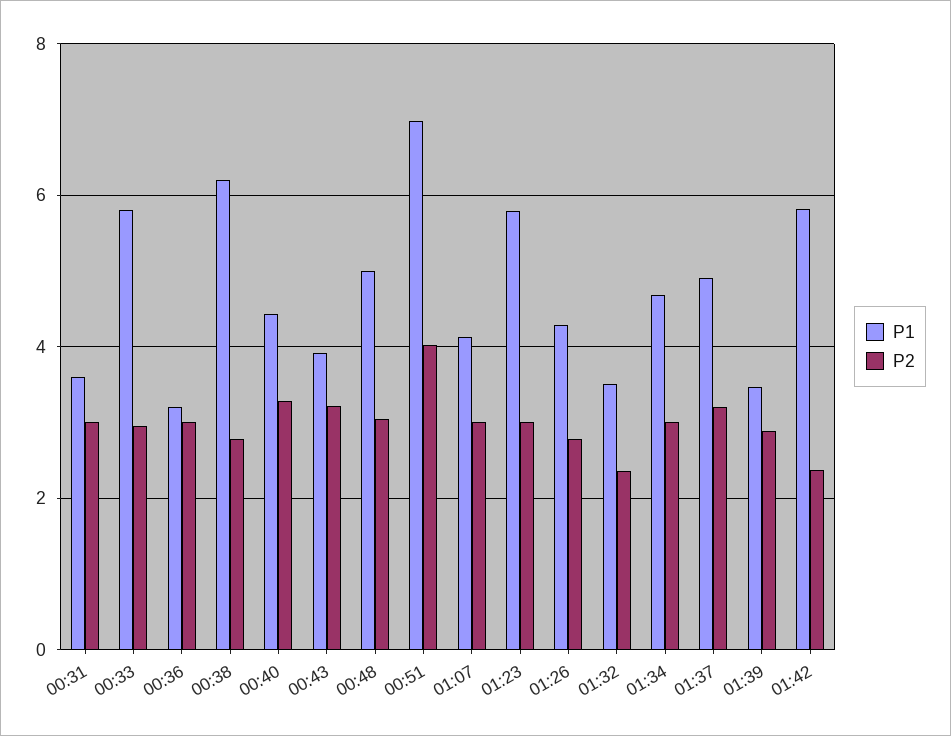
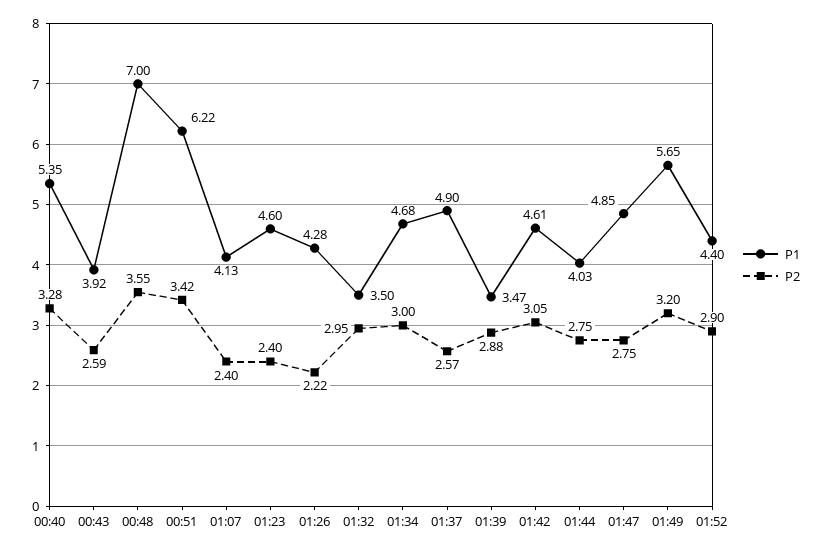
P1, 00:31: 3.6 -> none
P2, 00:31: 3 -> none
P1, 00:33: 5.8 -> none
P2, 00:33: 3 -> none
P1, 00:36: 3.2 -> none
P2, 00:36: 3 -> none
P1, 00:38: 6.2 -> none
P2, 00:38: 2.8 -> none
P1, 00:40: 4.4 -> 5.35
P2, 00:43: 3.2 -> 2.59
P1, 00:48: 5 -> 7
P2, 00:48: 3 -> 3.55
P1, 00:51: 7 -> 6.22
P2, 00:51: 4 -> 3.42
P2, 01:07: 3 -> 2.4
P1, 01:23: 5.8 -> 4.6
P2, 01:23: 3 -> 2.4
P2, 01:26: 2.8 -> 2.22
P2, 01:32: 2.4 -> 2.95
P2, 01:37: 3.2 -> 2.57
P1, 01:42: 5.8 -> 4.61
P2, 01:42: 2.4 -> 3.05
P1, 01:44: none -> 4.03
P2, 01:44: none -> 2.75
P1, 01:47: none -> 4.85
P2, 01:47: none -> 2.75
P1, 01:49: none -> 5.65
P2, 01:49: none -> 3.2
P1, 01:52: none -> 4.4
P2, 01:52: none -> 2.9

